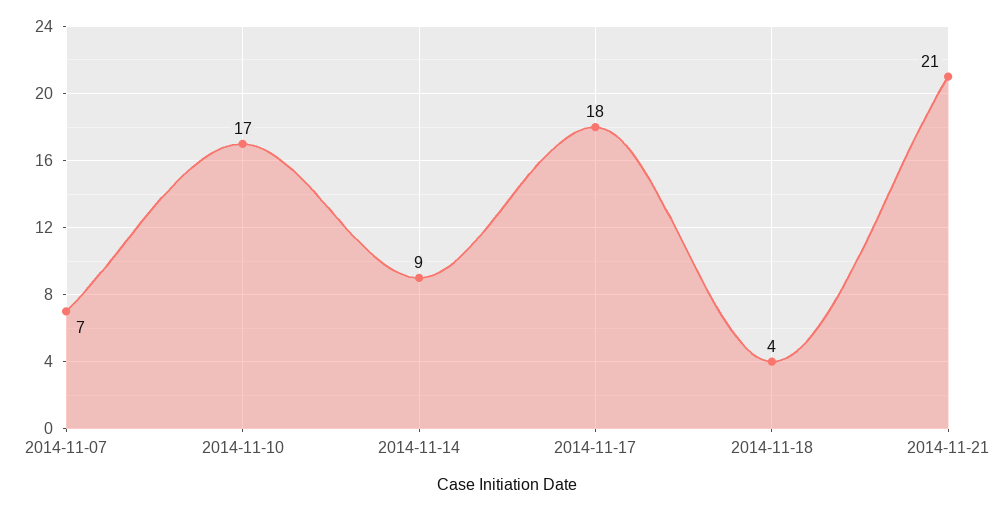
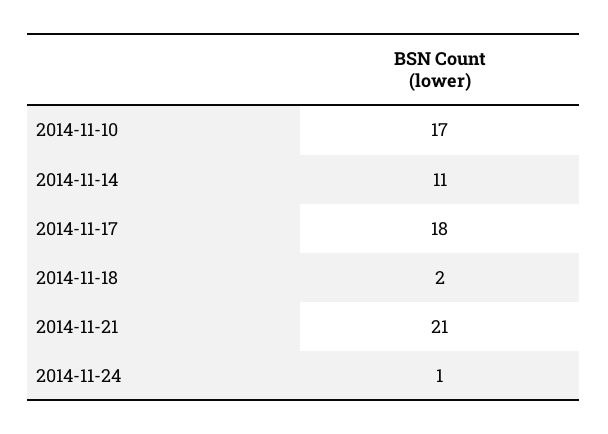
2014-11-07: 7 -> none
2014-11-14: 9 -> 11
2014-11-18: 4 -> 2
2014-11-24: none -> 1

